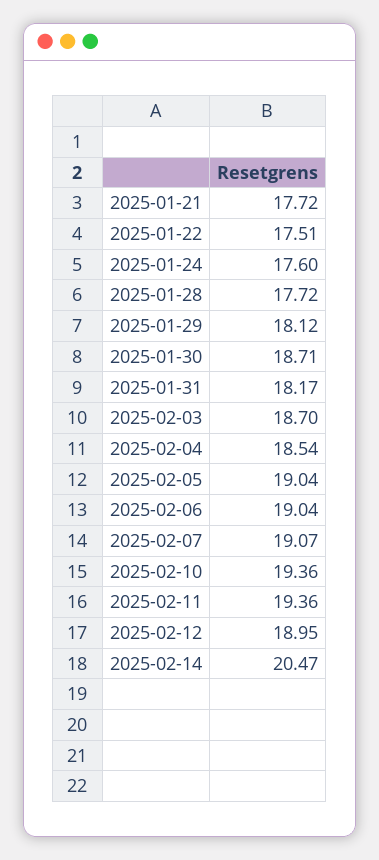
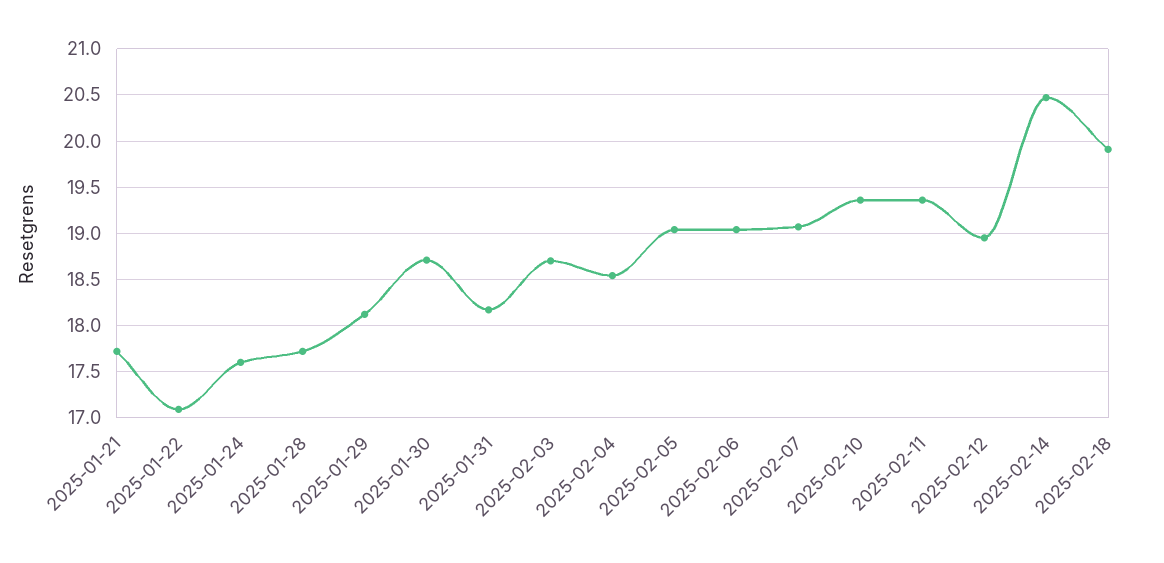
2025-01-22: 17.51 -> 17.1
2025-02-18: none -> 19.9

